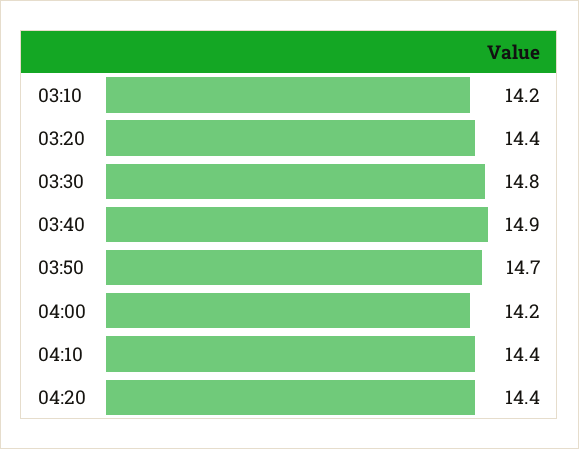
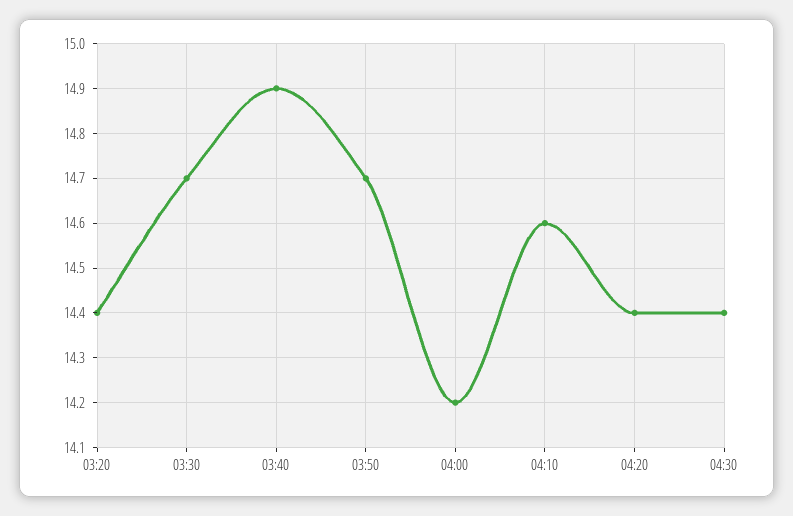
03:10: 14.2 -> none
03:30: 14.8 -> 14.7
04:10: 14.4 -> 14.6
04:30: none -> 14.4

